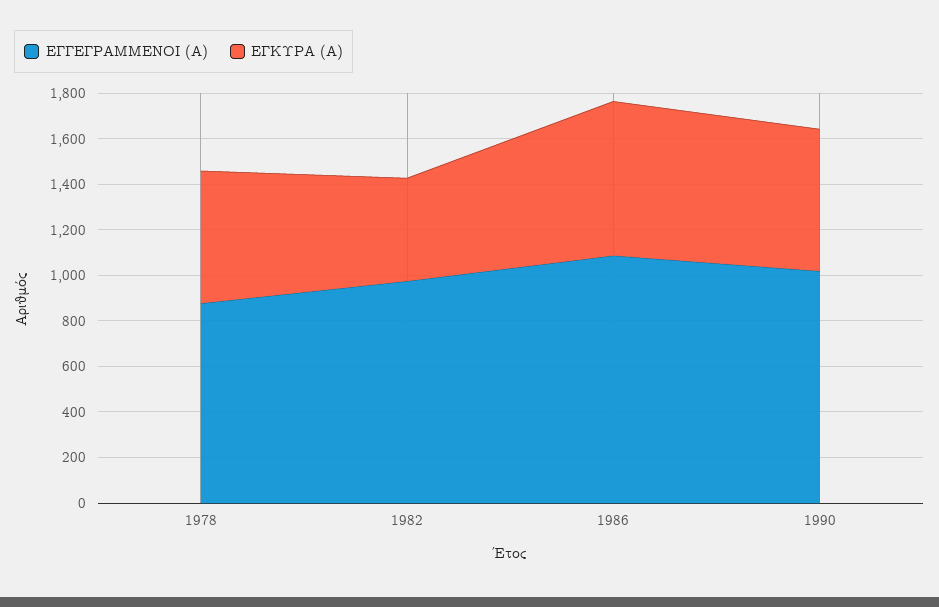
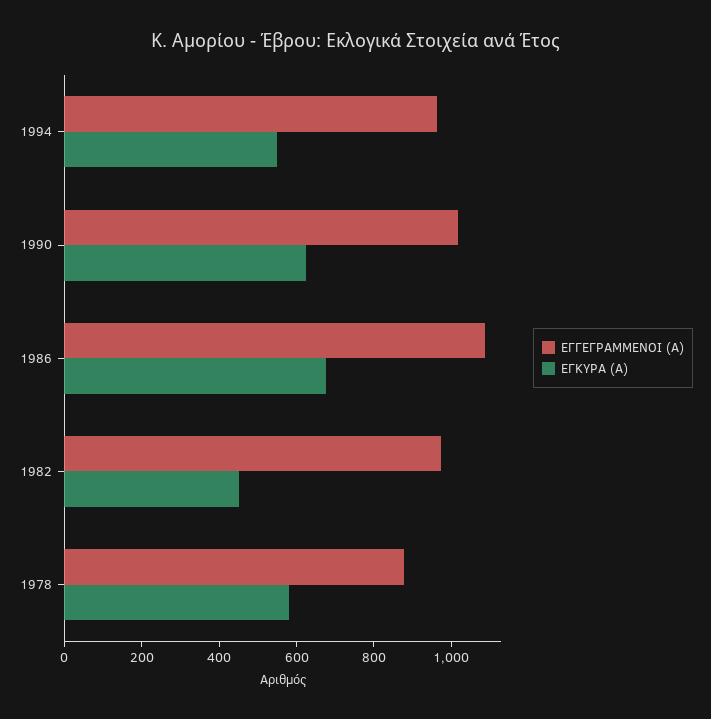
ΕΓΓΕΓΡΑΜΜΕΝΟΙ (Α), 1994: none -> 950
ΕΓΚΥΡΑ (Α), 1994: none -> 550

